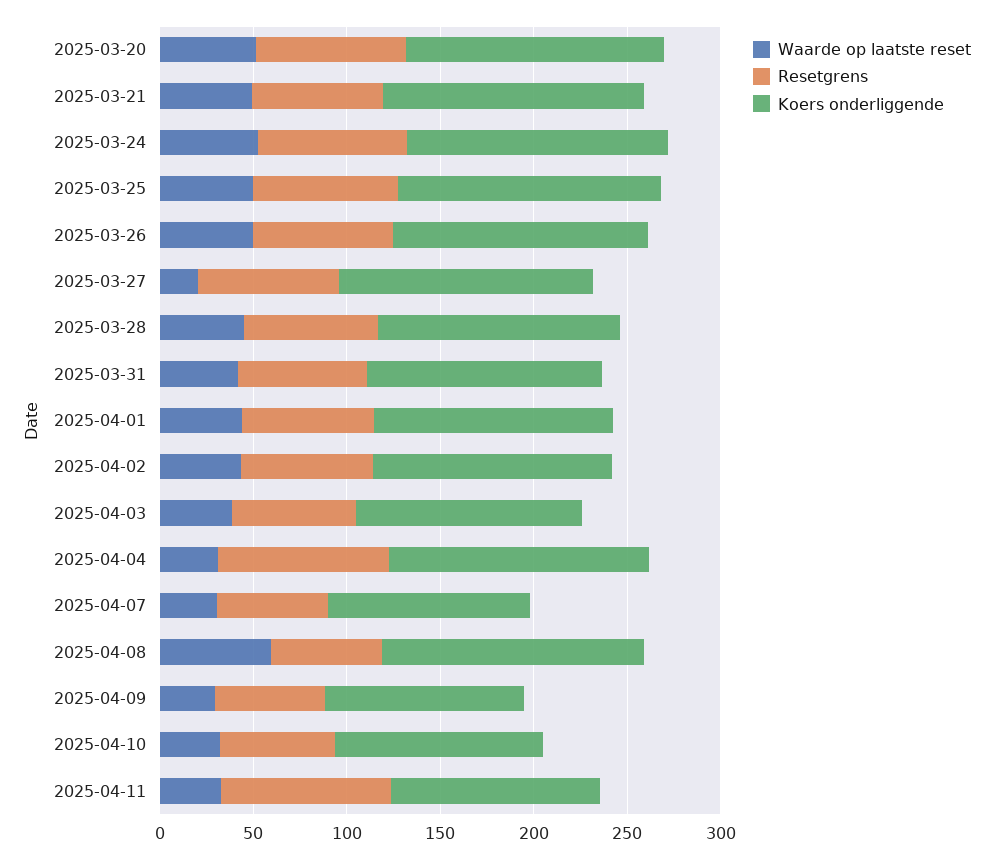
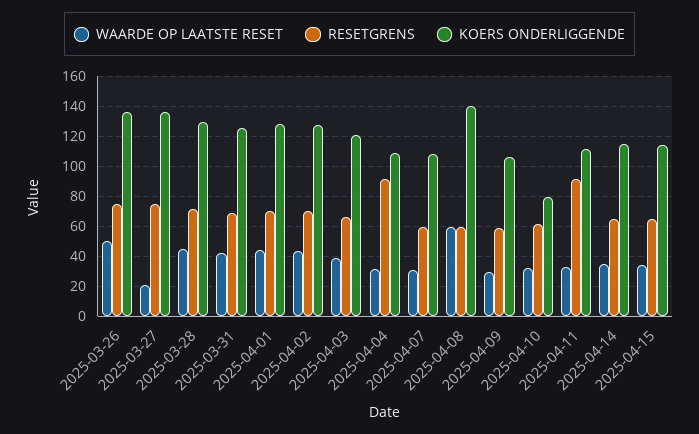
Waarde op laatste reset, 2025-03-20: 50 -> none
Resetgrens, 2025-03-20: 80 -> none
Koers onderliggende, 2025-03-20: 140 -> none
Waarde op laatste reset, 2025-03-21: 50 -> none
Resetgrens, 2025-03-21: 70 -> none
Koers onderliggende, 2025-03-21: 140 -> none
Waarde op laatste reset, 2025-03-24: 50 -> none
Resetgrens, 2025-03-24: 80 -> none
Koers onderliggende, 2025-03-24: 140 -> none
Waarde op laatste reset, 2025-03-25: 50 -> none
Resetgrens, 2025-03-25: 80 -> none
Koers onderliggende, 2025-03-25: 140 -> none
Koers onderliggende, 2025-04-04: 140 -> 110
Koers onderliggende, 2025-04-10: 110 -> 80
Waarde op laatste reset, 2025-04-14: none -> 35
Resetgrens, 2025-04-14: none -> 65
Koers onderliggende, 2025-04-14: none -> 115
Waarde op laatste reset, 2025-04-15: none -> 35
Resetgrens, 2025-04-15: none -> 65
Koers onderliggende, 2025-04-15: none -> 115

